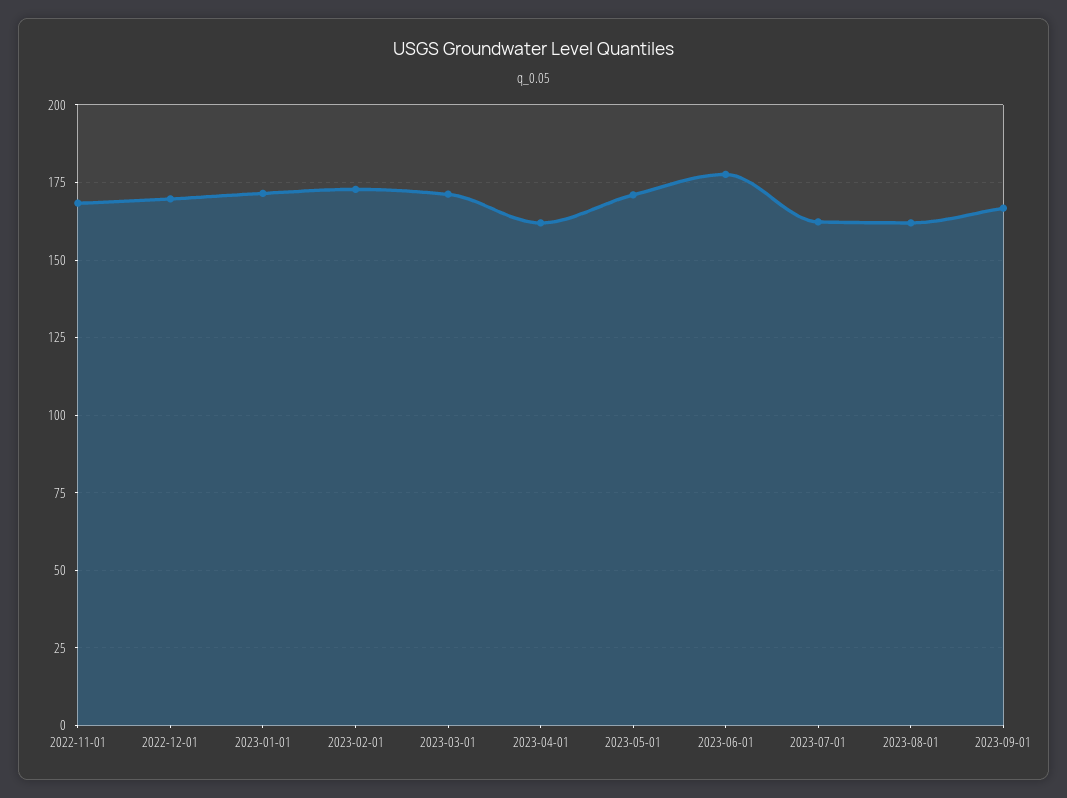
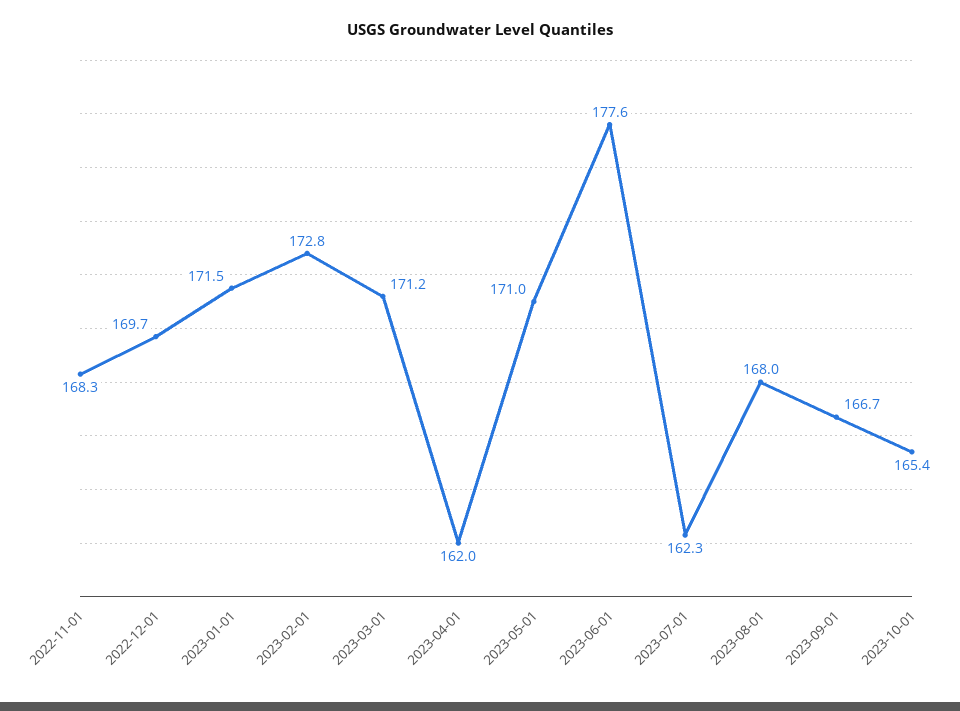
2023-08-01: 162.5 -> 168
2023-10-01: none -> 165.4

